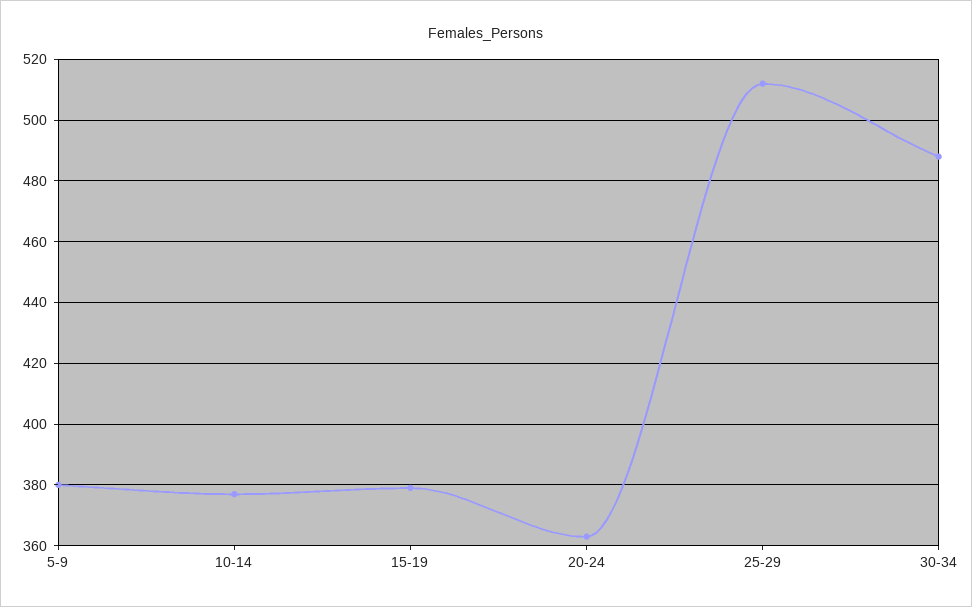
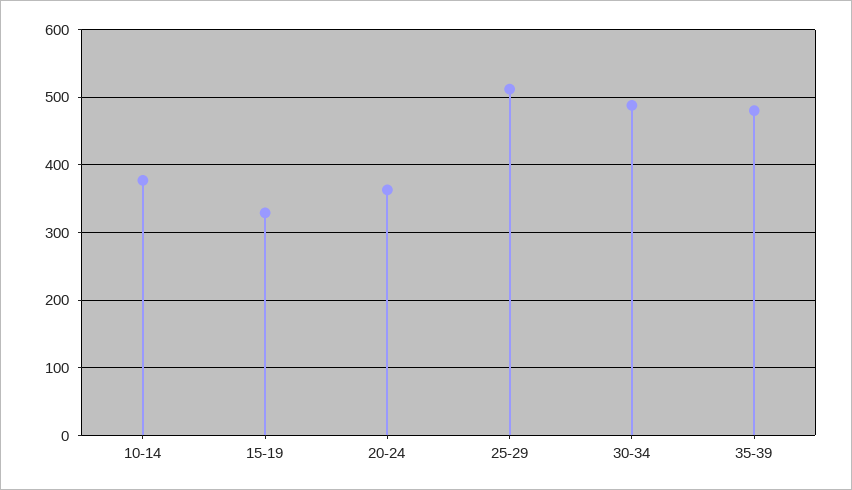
5-9: 380 -> none
15-19: 380 -> 330
35-39: none -> 480

